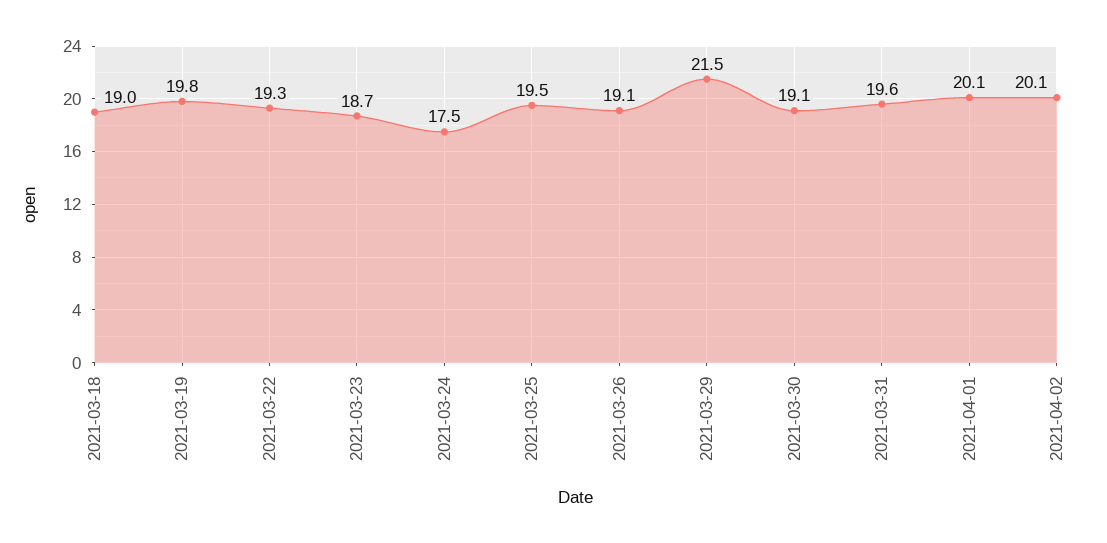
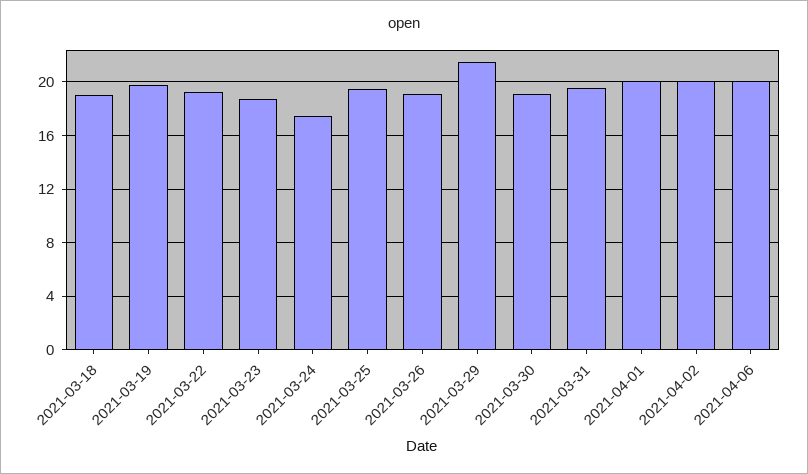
2021-04-06: none -> 20

